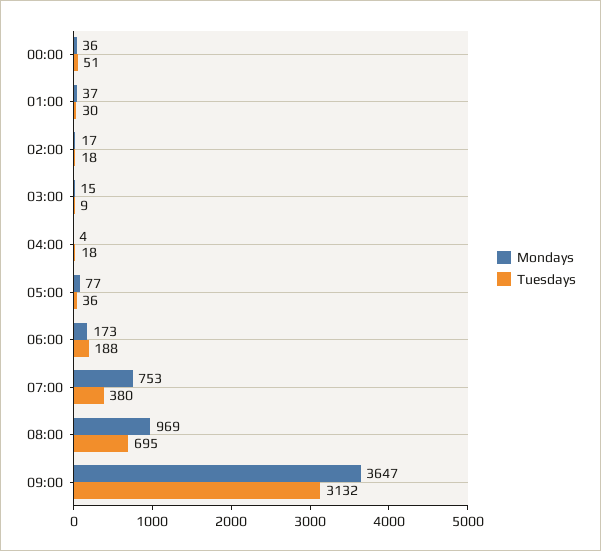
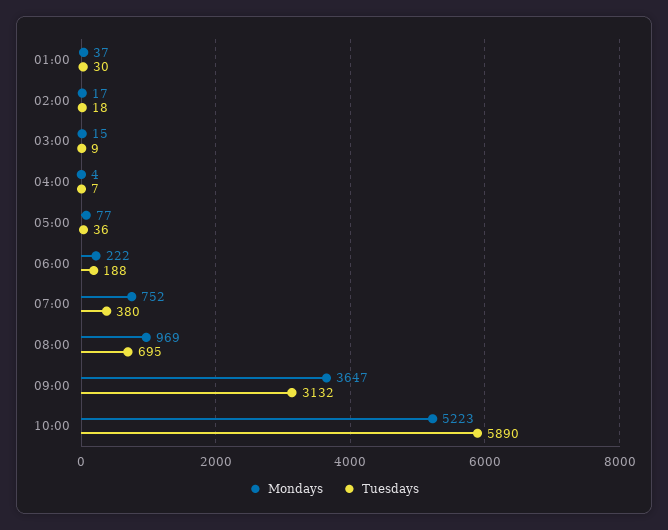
Mondays, 00:00: 36 -> none
Tuesdays, 00:00: 51 -> none
Tuesdays, 04:00: 18 -> 7
Mondays, 06:00: 173 -> 222
Mondays, 07:00: 753 -> 752
Mondays, 10:00: none -> 5223
Tuesdays, 10:00: none -> 5890

